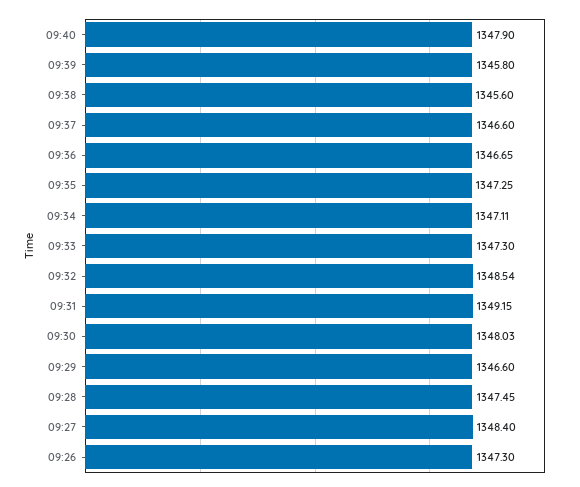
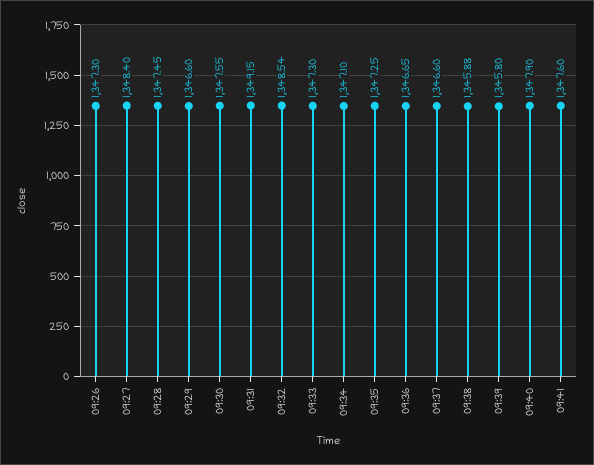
09:38: 1345.6 -> 1345.88
09:34: 1347.11 -> 1347.1
09:30: 1348.03 -> 1347.55
09:41: none -> 1347.6

